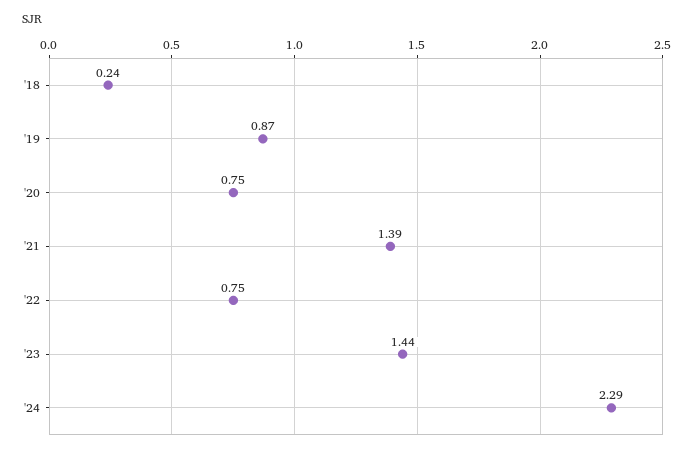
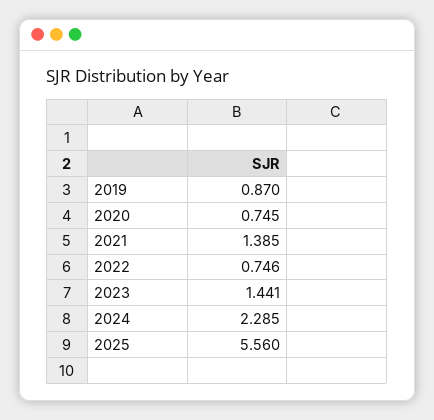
'18: 0.24 -> none
2025: none -> 5.56

